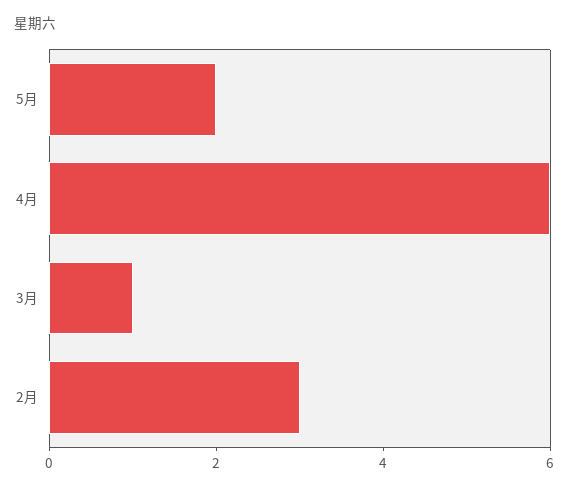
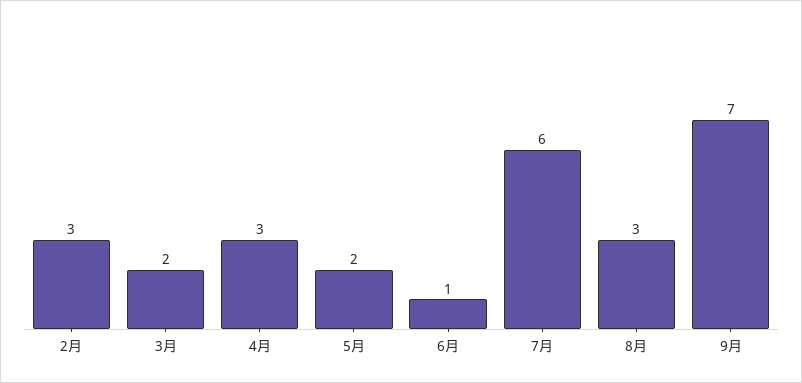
4月: 6 -> 3
3月: 1 -> 2
6月: none -> 1
7月: none -> 6
8月: none -> 3
9月: none -> 7

